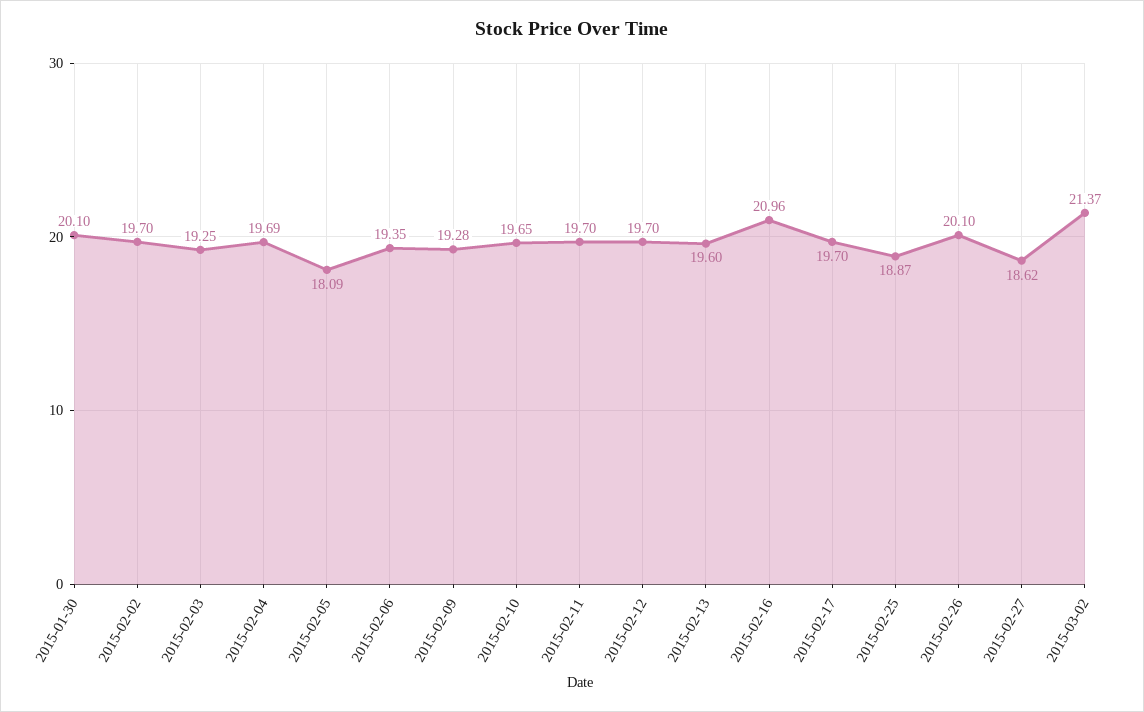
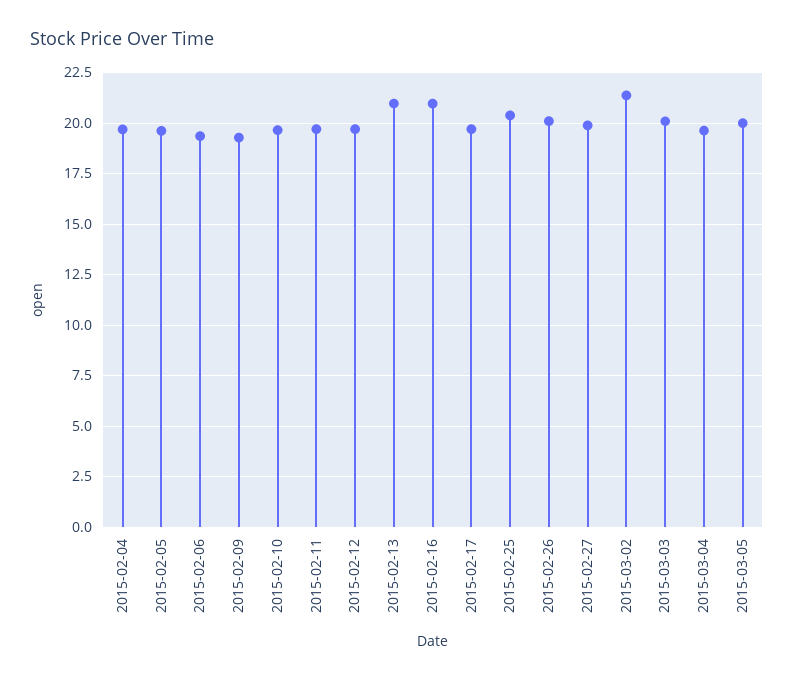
2015-01-30: 20.1 -> none
2015-02-02: 19.7 -> none
2015-02-03: 19.25 -> none
2015-02-05: 18.09 -> 19.5
2015-02-13: 19.6 -> 21
2015-02-25: 18.87 -> 20.5
2015-02-27: 18.62 -> 20
2015-03-03: none -> 20
2015-03-04: none -> 19.5
2015-03-05: none -> 20

